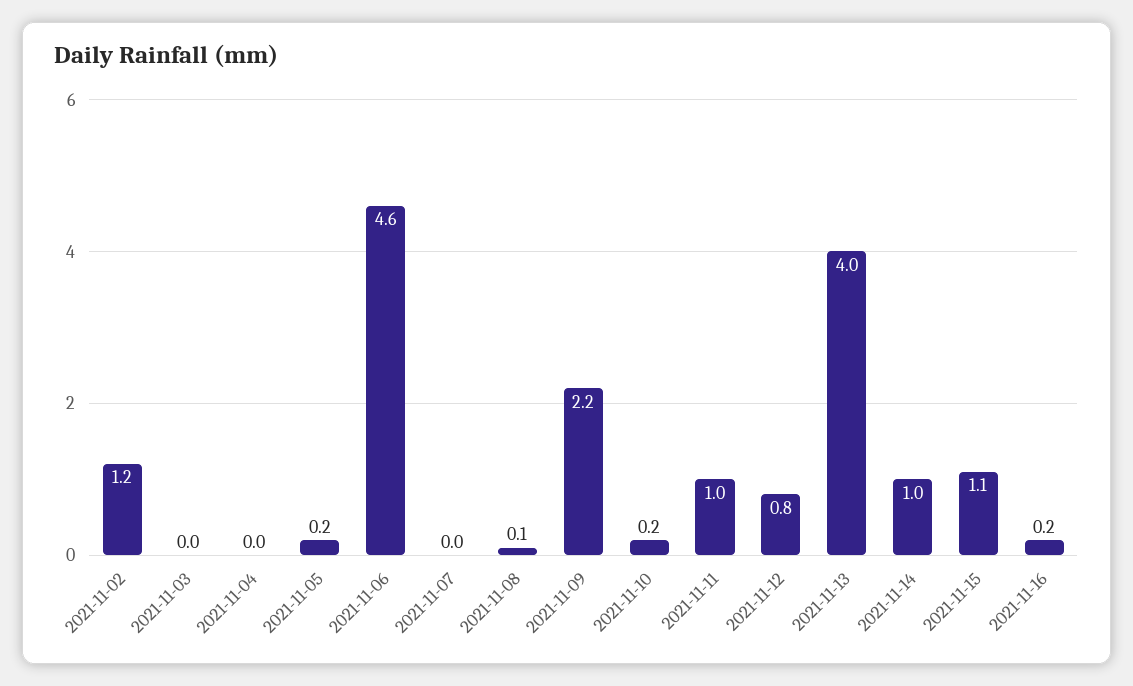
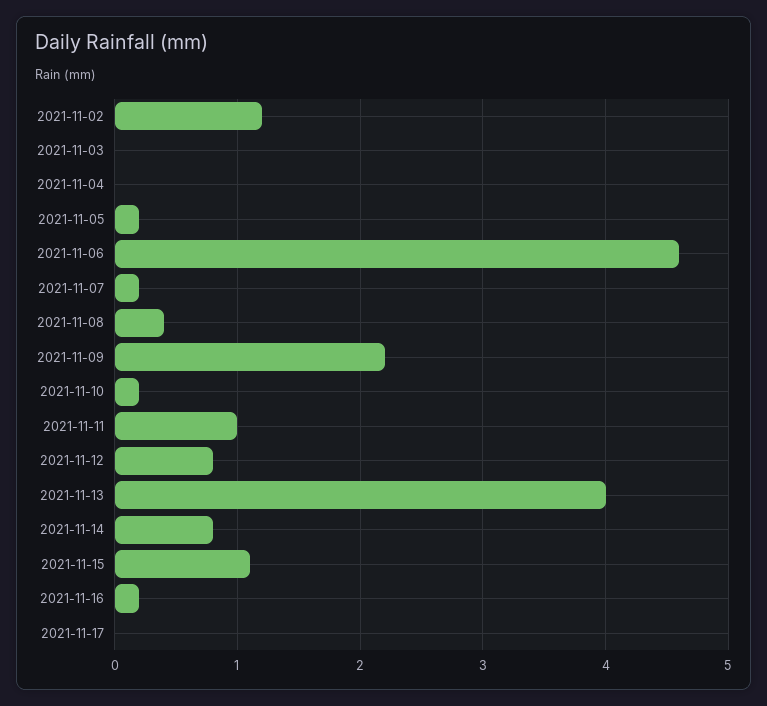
2021-11-07: 0 -> 0.2
2021-11-08: 0.1 -> 0.4
2021-11-14: 1 -> 0.8
2021-11-17: none -> 0

